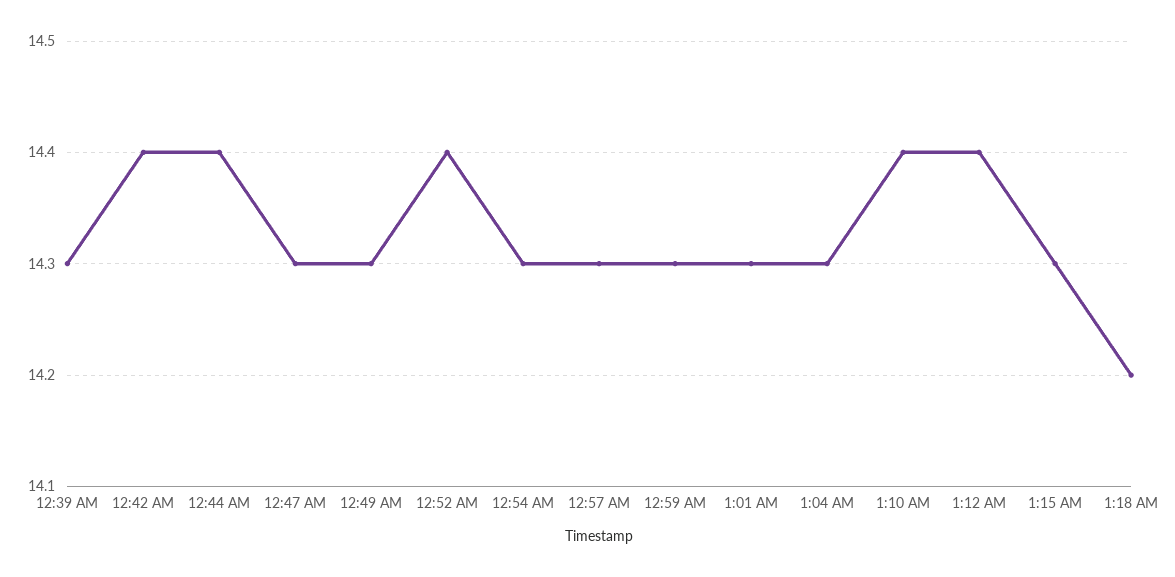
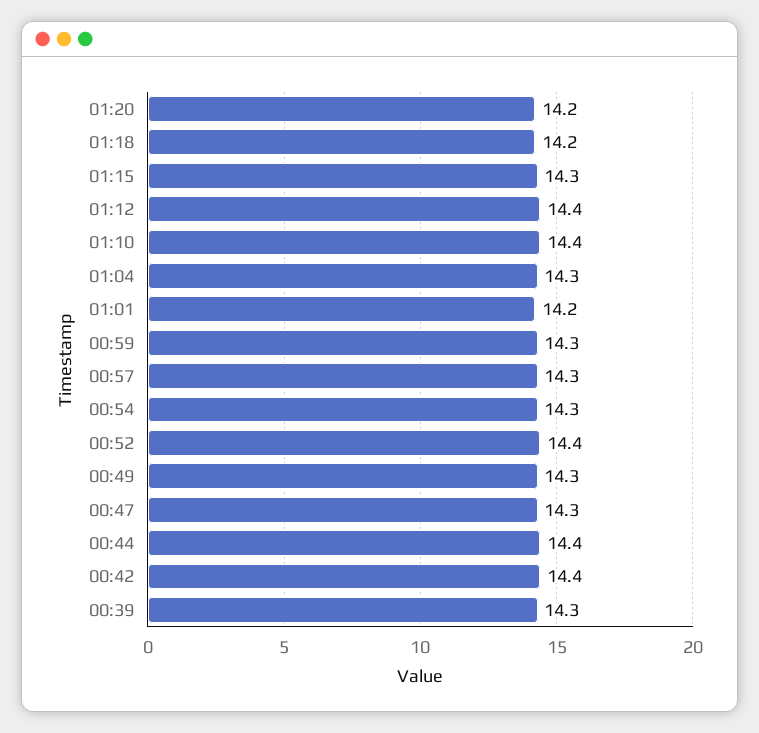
1:01 AM: 14.3 -> 14.2
01:20: none -> 14.2

